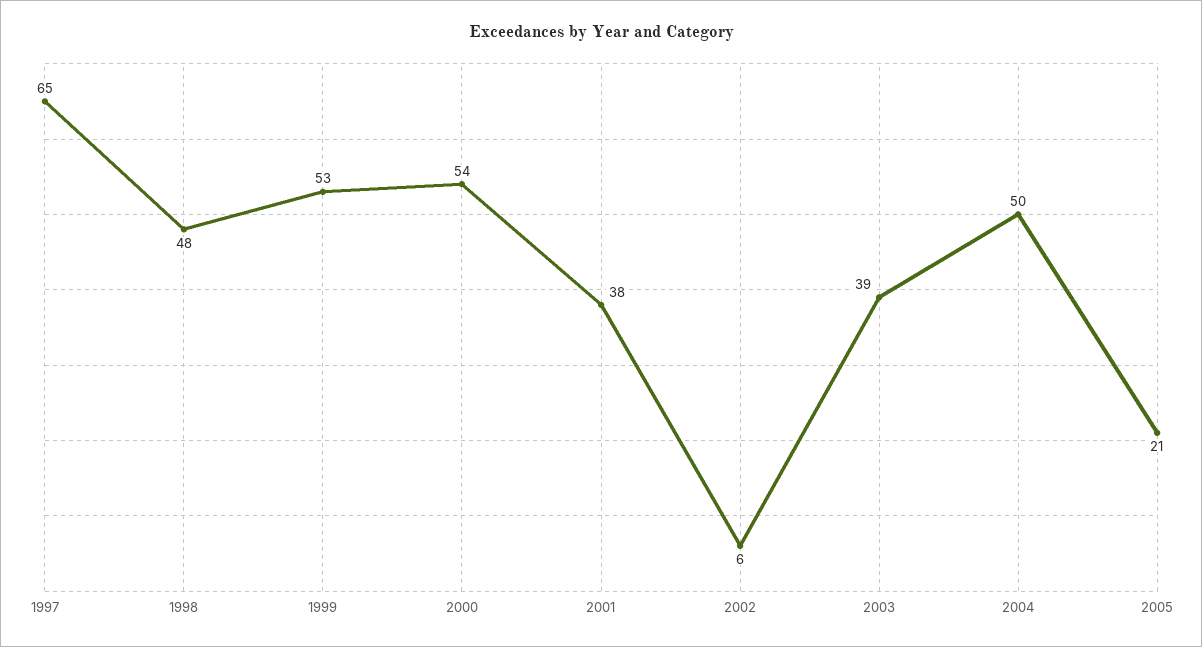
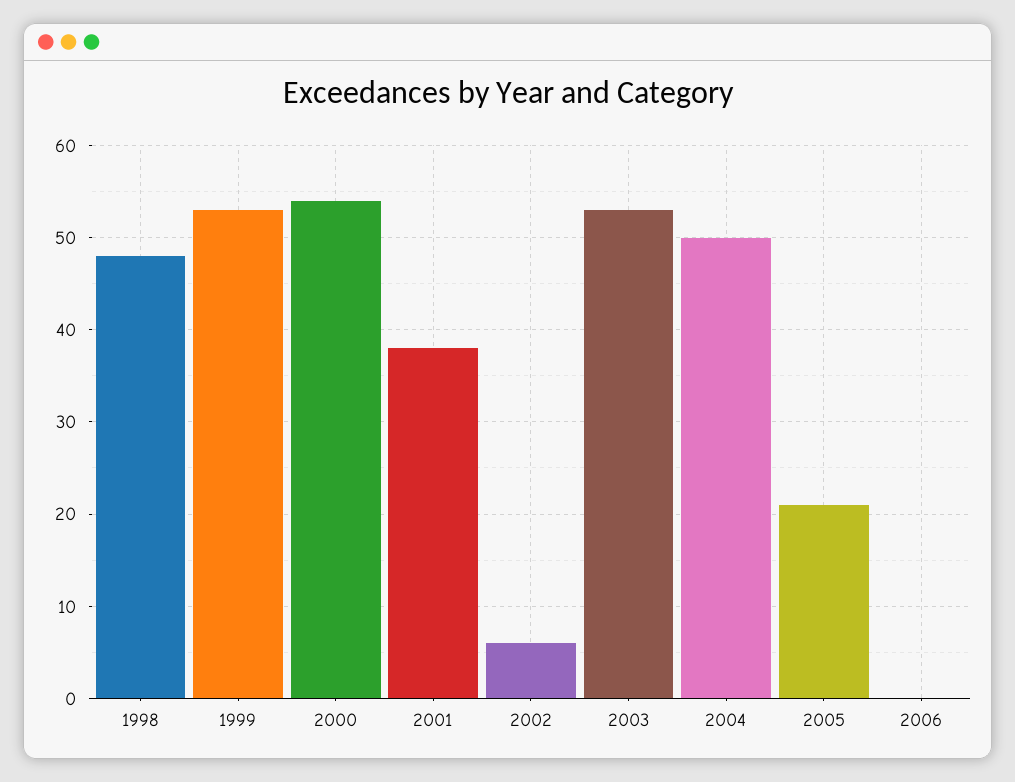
1997: 65 -> none
2003: 39 -> 53
2006: none -> 0

